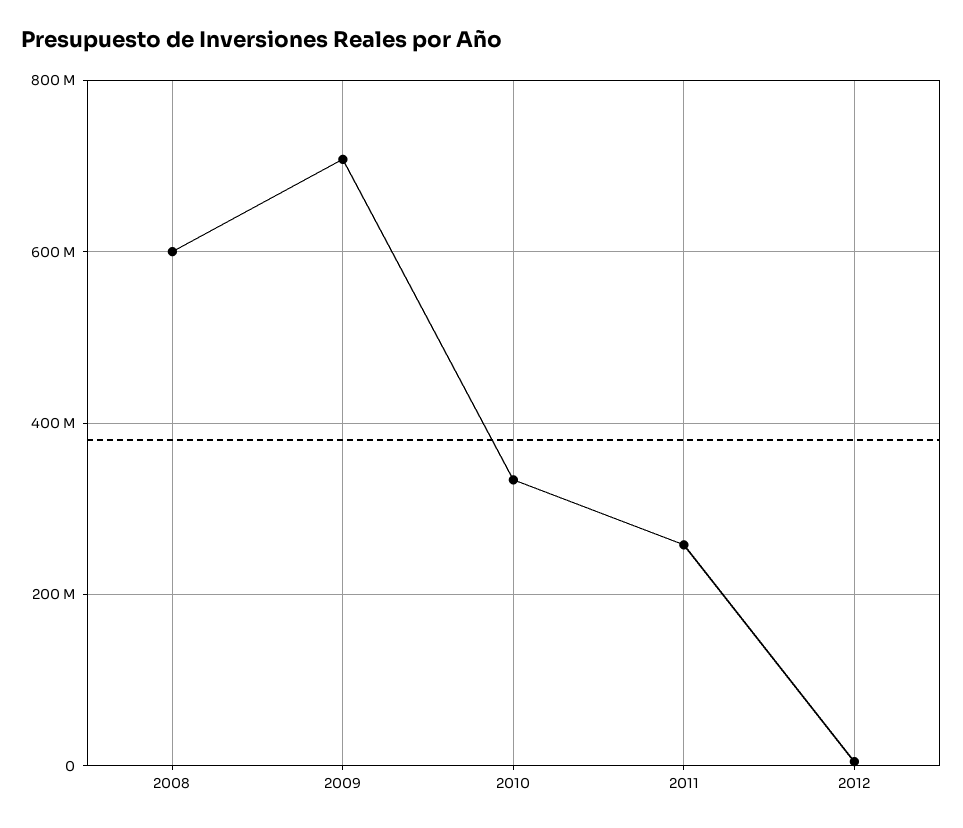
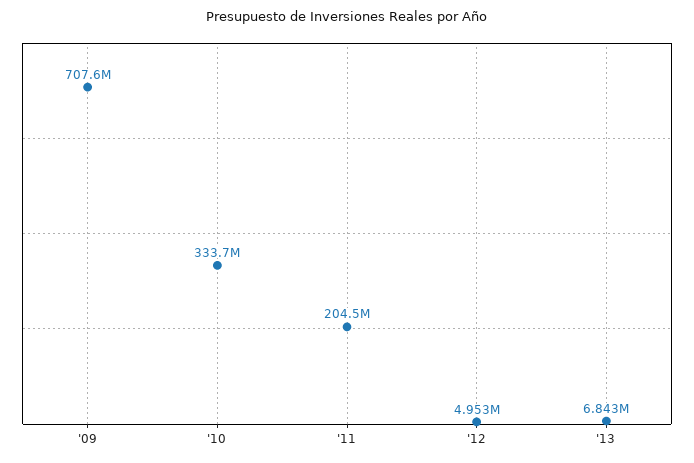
2008: 600000000 -> none
2011: 260000000 -> 204500000
'13: none -> 6843000

